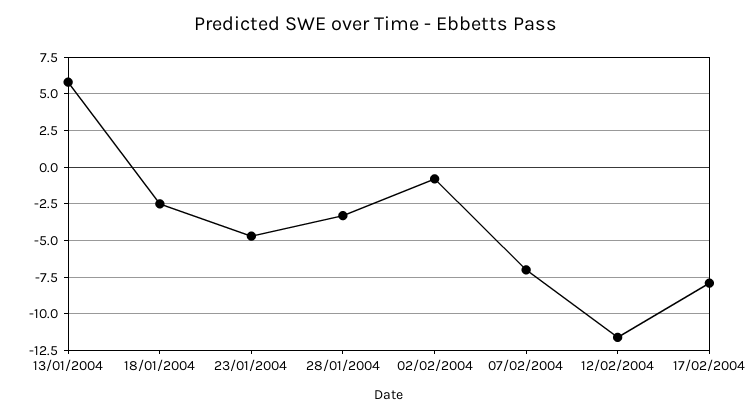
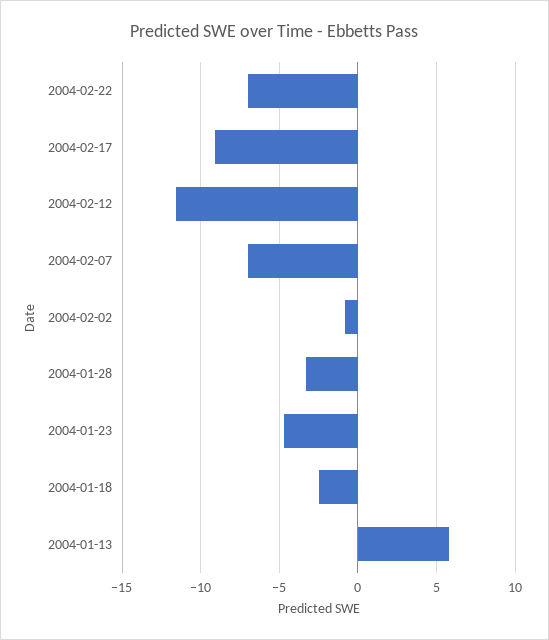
17/02/2004: -8 -> -9
2004-02-22: none -> -7

